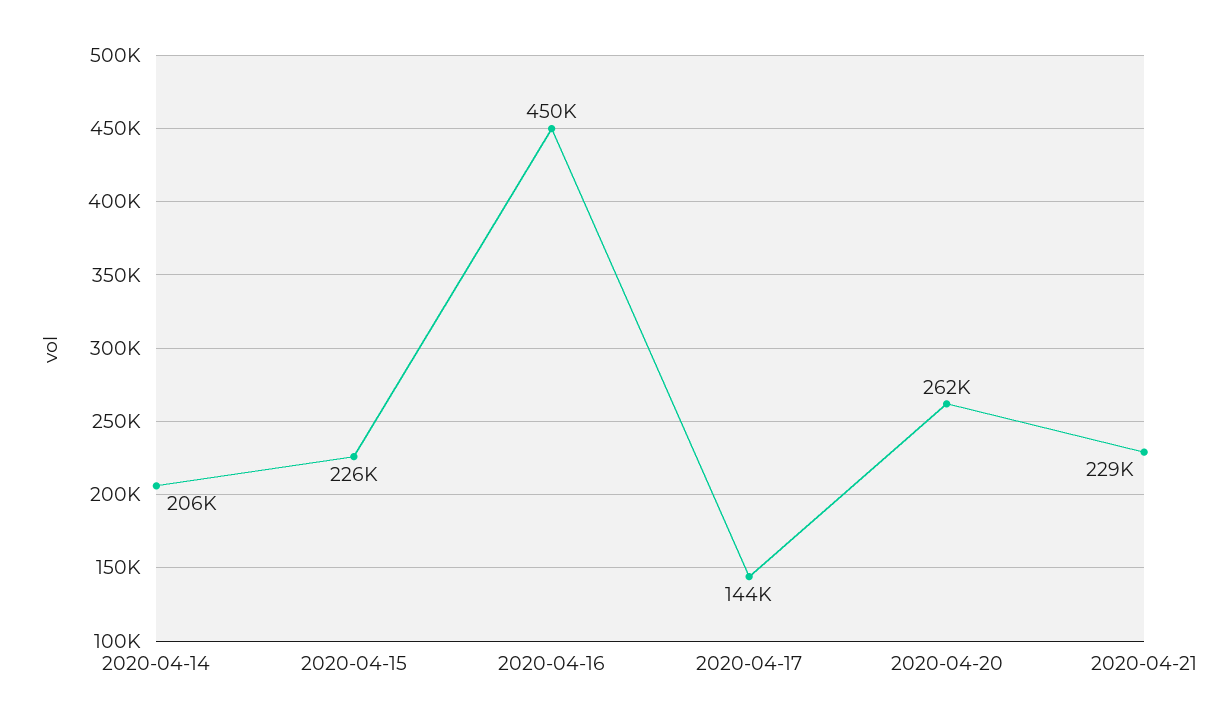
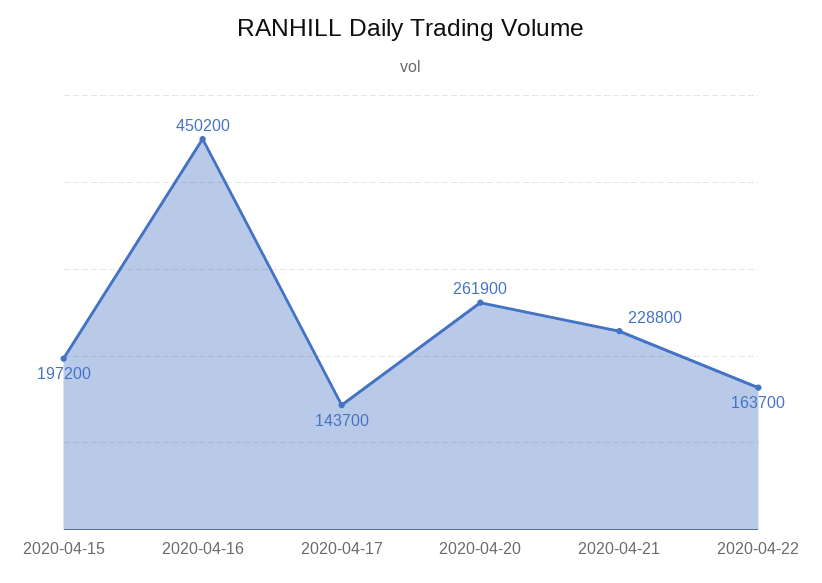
2020-04-14: 206000 -> none
2020-04-15: 226000 -> 197200
2020-04-22: none -> 163700

